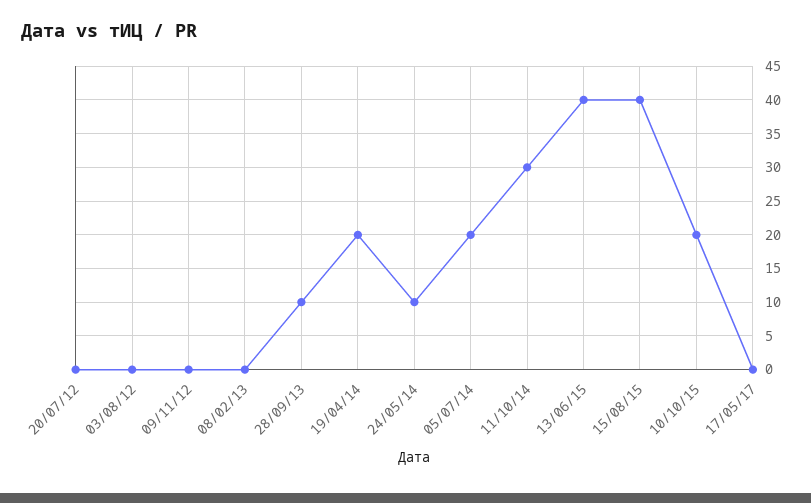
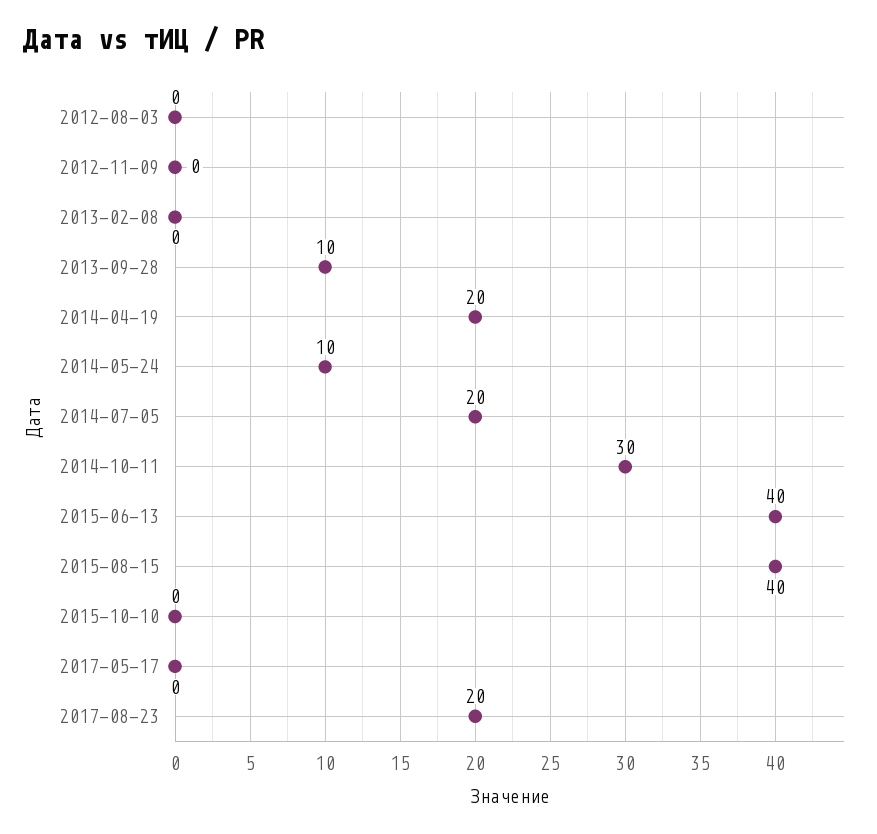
20/07/12: 0 -> none
10/10/15: 20 -> 0
2017-08-23: none -> 20

